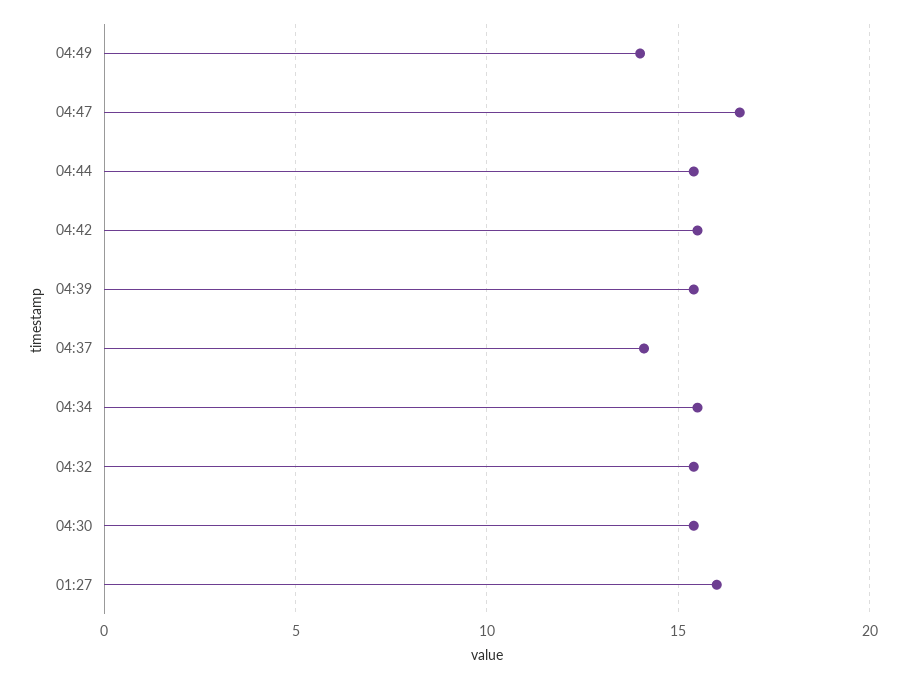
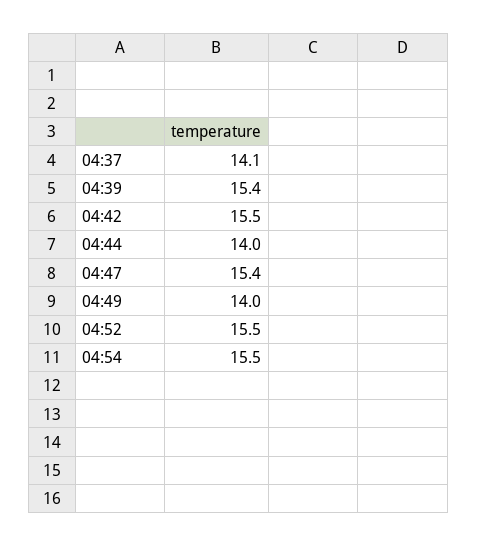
04:47: 16.5 -> 15.4
04:44: 15.5 -> 14
04:34: 15.5 -> none
04:32: 15.5 -> none
04:30: 15.5 -> none
01:27: 16 -> none
04:52: none -> 15.5
04:54: none -> 15.5

